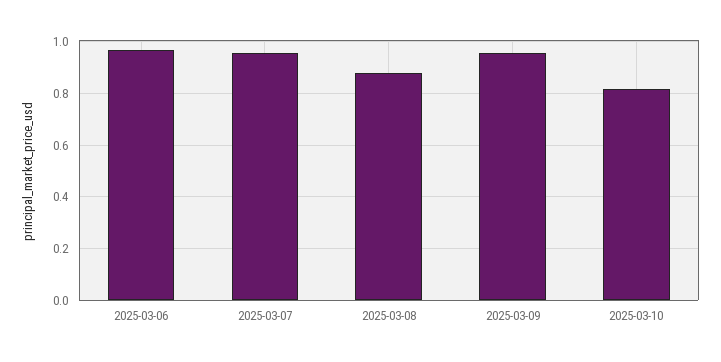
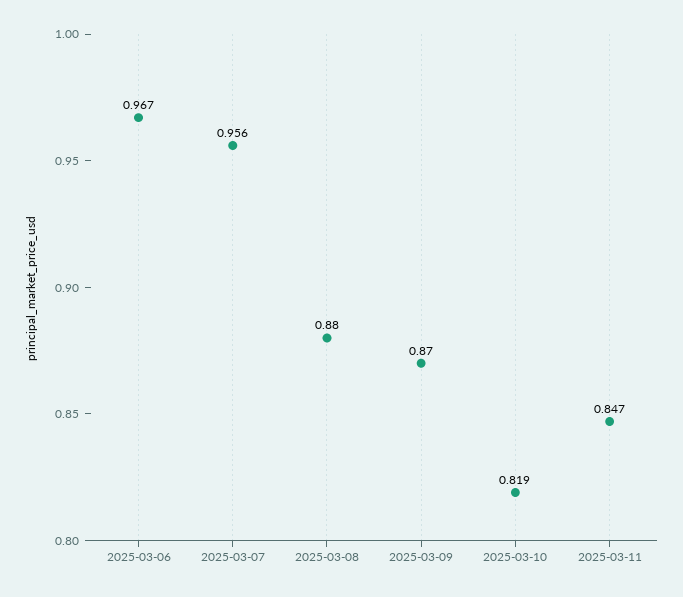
2025-03-09: 0.95 -> 0.87
2025-03-11: none -> 0.847

